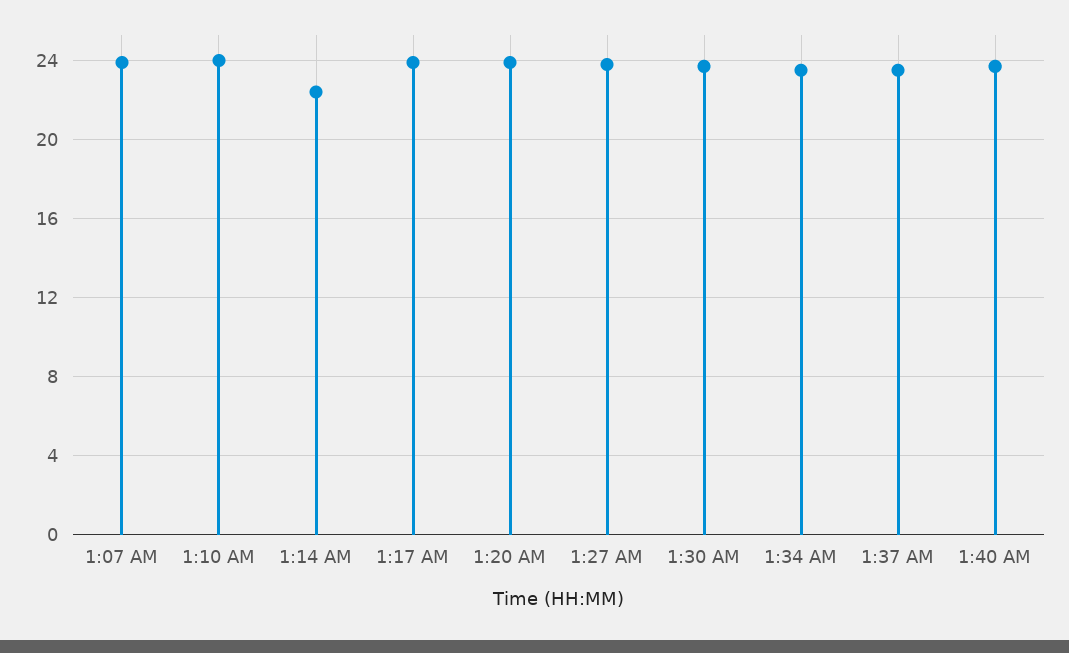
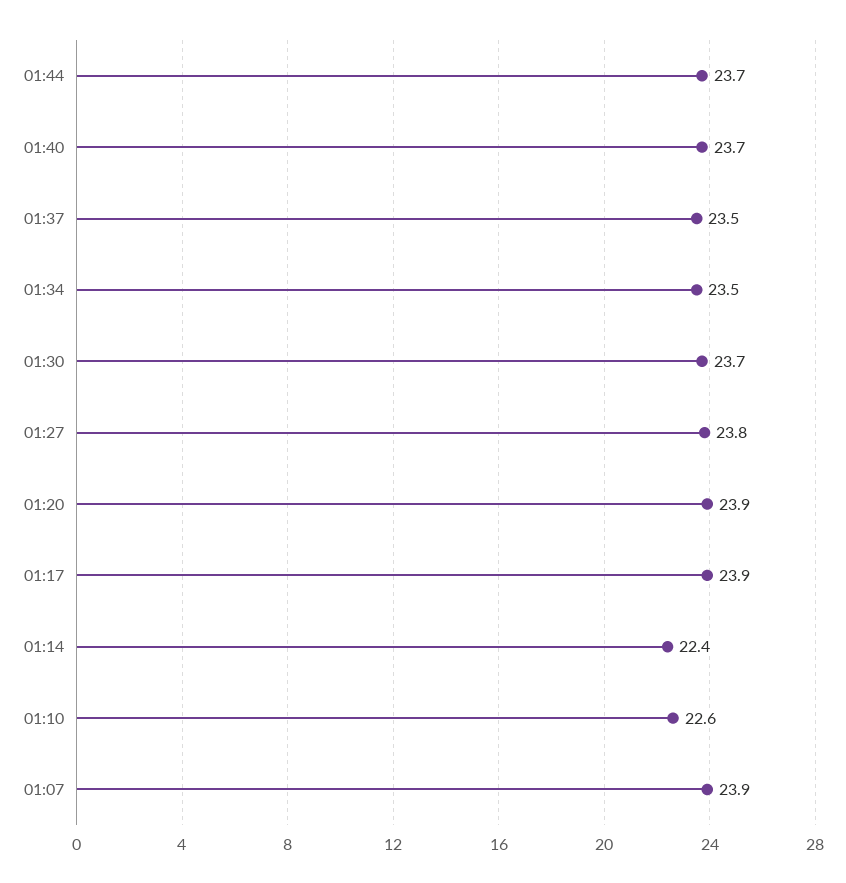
1:10 AM: 24 -> 22.6
01:44: none -> 23.7

